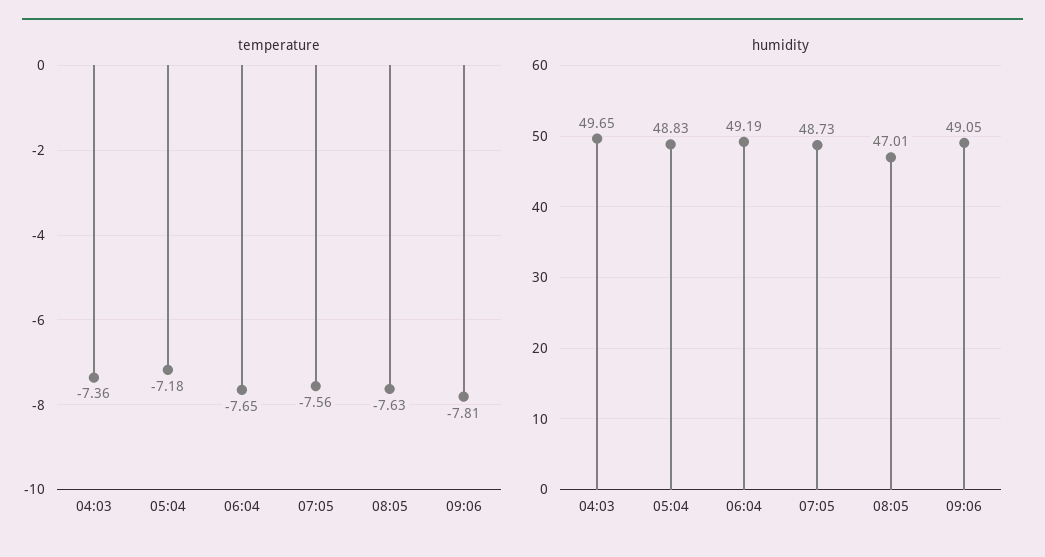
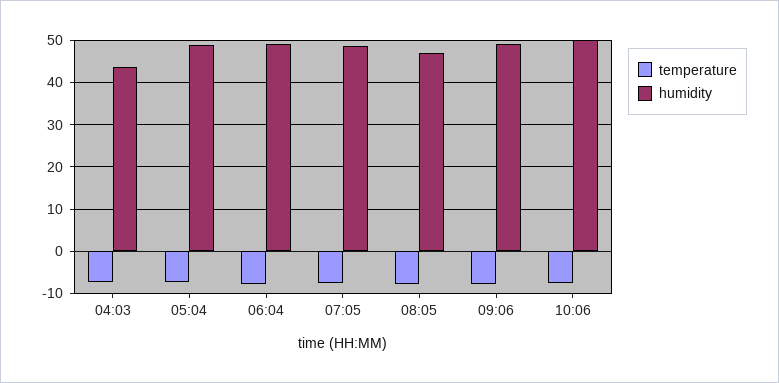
humidity, 04:03: 49.65 -> 44
temperature, 10:06: none -> -8
humidity, 10:06: none -> 50

